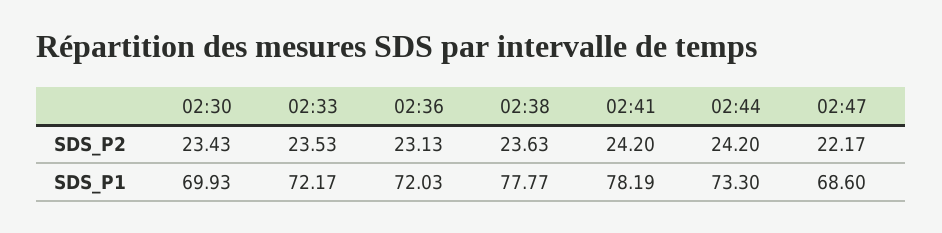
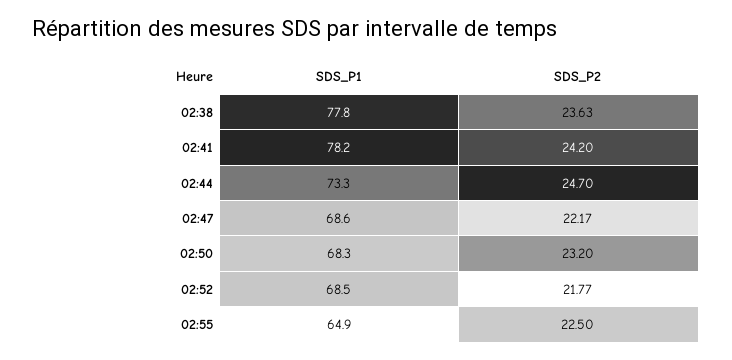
02:30, SDS_P2: 23.43 -> none
02:33, SDS_P2: 23.53 -> none
02:36, SDS_P2: 23.13 -> none
02:44, SDS_P2: 24.2 -> 24.7
02:30, SDS_P1: 69.93 -> none
02:33, SDS_P1: 72.17 -> none
02:36, SDS_P1: 72.03 -> none
02:50, SDS_P1: none -> 68.3
02:50, SDS_P2: none -> 23.2
02:52, SDS_P1: none -> 68.5
02:52, SDS_P2: none -> 21.77
02:55, SDS_P1: none -> 64.9
02:55, SDS_P2: none -> 22.5

